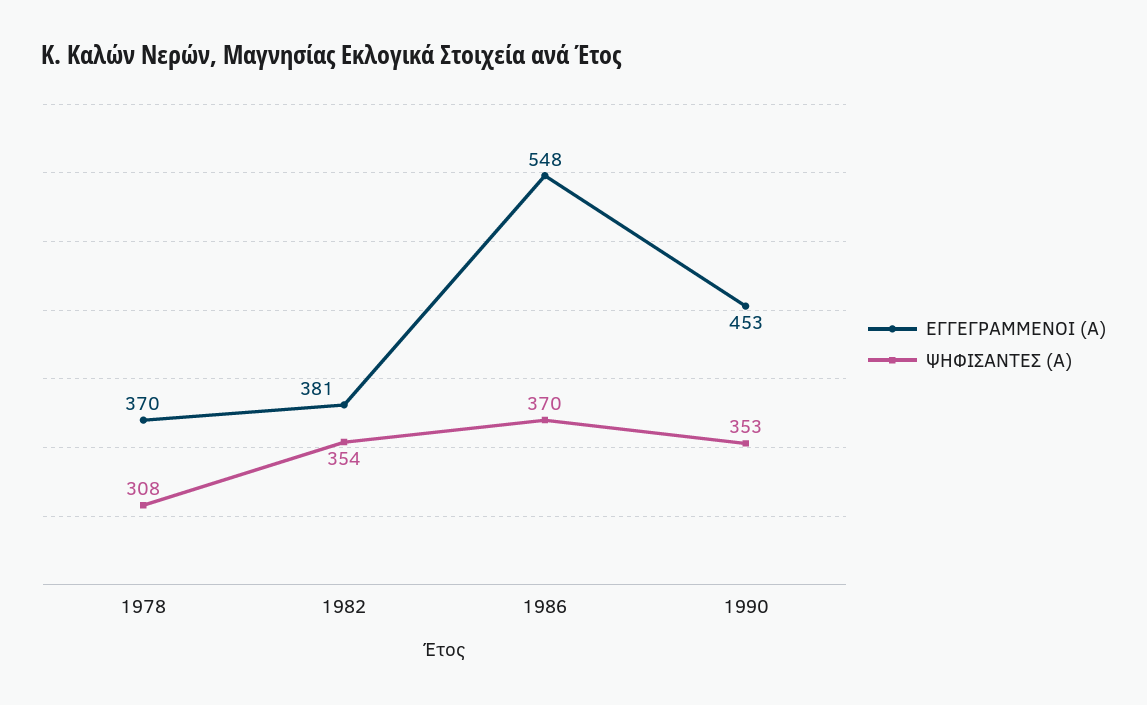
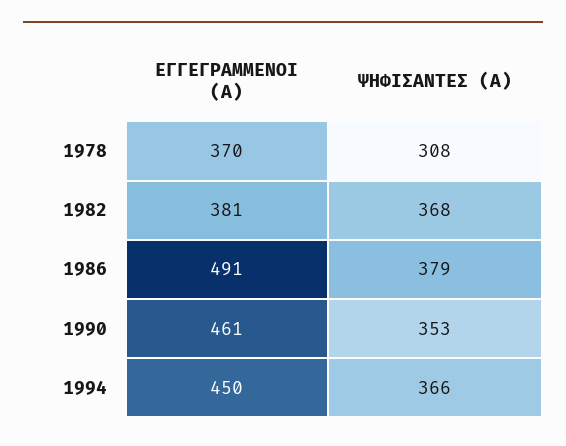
ΨΗΦΙΣΑΝΤΕΣ (Α), 1982: 354 -> 368
ΕΓΓΕΓΡΑΜΜΕΝΟΙ (Α), 1986: 548 -> 491
ΨΗΦΙΣΑΝΤΕΣ (Α), 1986: 370 -> 379
ΕΓΓΕΓΡΑΜΜΕΝΟΙ (Α), 1990: 453 -> 461
ΕΓΓΕΓΡΑΜΜΕΝΟΙ (Α), 1994: none -> 450
ΨΗΦΙΣΑΝΤΕΣ (Α), 1994: none -> 366

